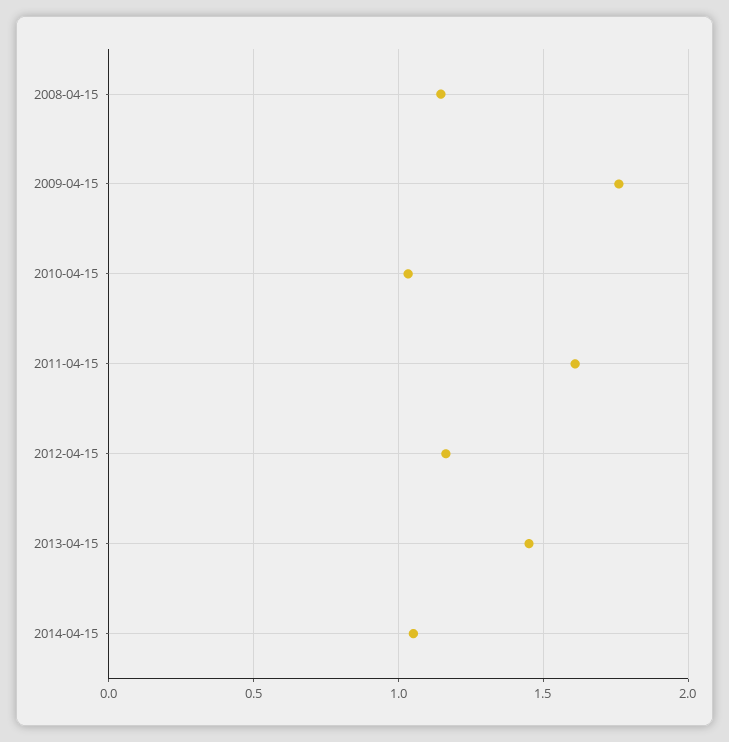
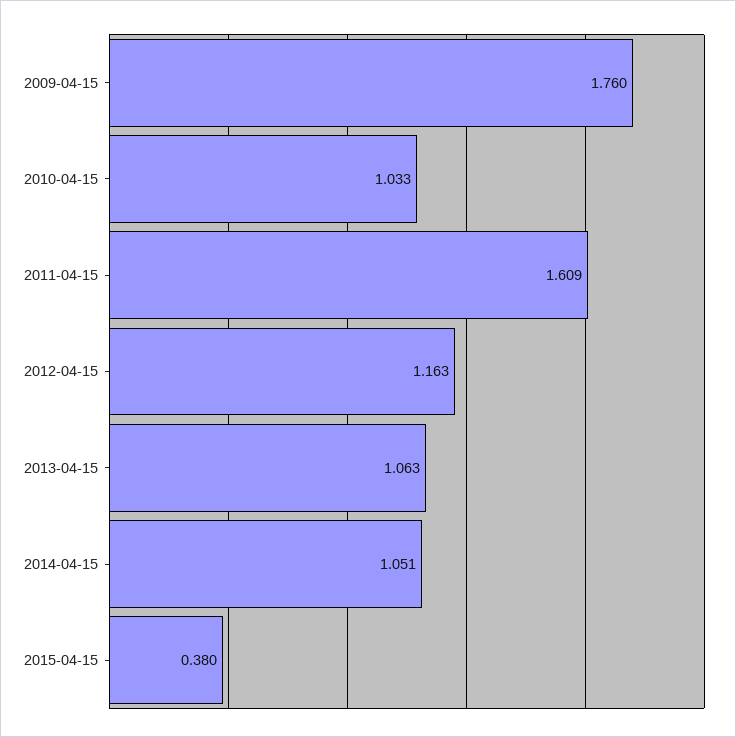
2008-04-15: 1.15 -> none
2013-04-15: 1.45 -> 1.063
2015-04-15: none -> 0.38

